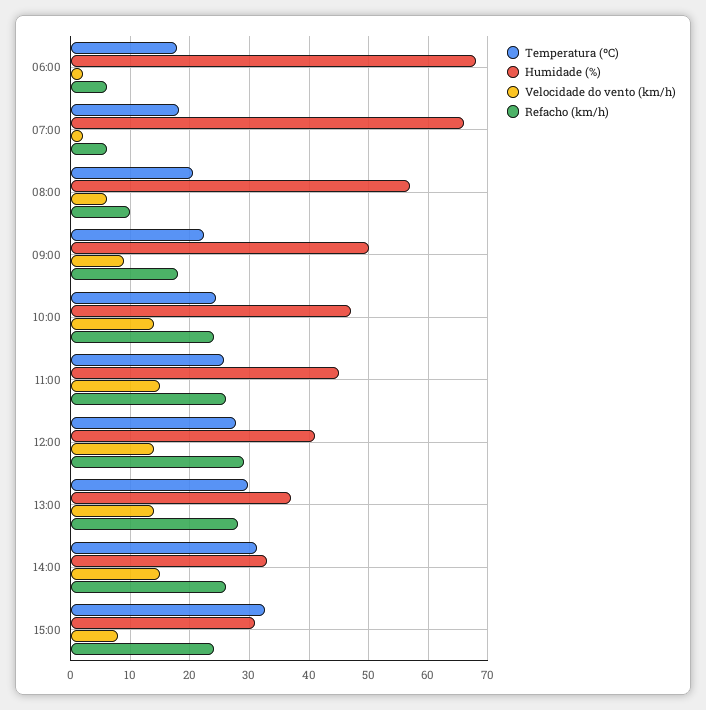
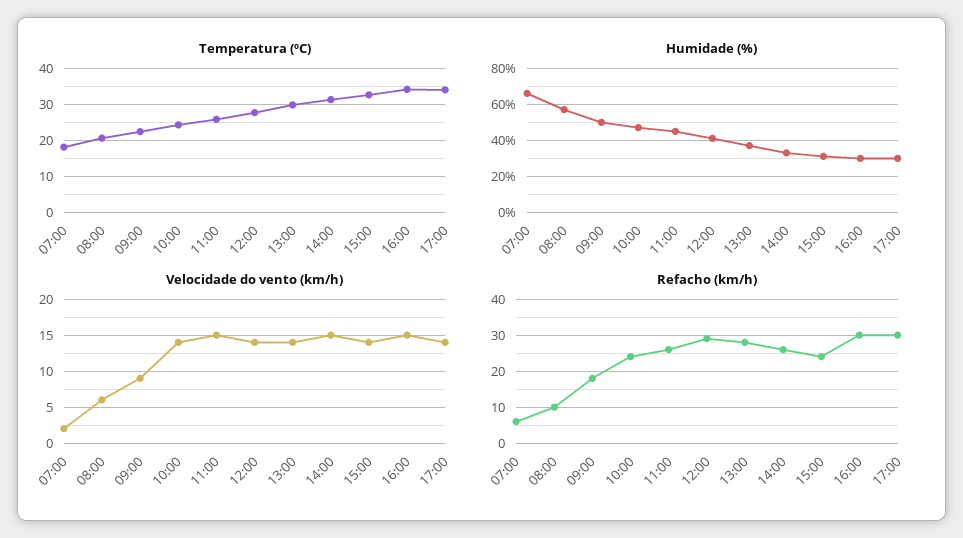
Temperatura (ºC), 06:00: 18 -> none
Humidade (%), 06:00: 68 -> none
Velocidade do vento (km/h), 06:00: 2 -> none
Refacho (km/h), 06:00: 6 -> none
Velocidade do vento (km/h), 15:00: 8 -> 14
Temperatura (ºC), 16:00: none -> 34
Temperatura (ºC), 17:00: none -> 34
Humidade (%), 16:00: none -> 30
Humidade (%), 17:00: none -> 30
Velocidade do vento (km/h), 16:00: none -> 15
Velocidade do vento (km/h), 17:00: none -> 14
Refacho (km/h), 16:00: none -> 30
Refacho (km/h), 17:00: none -> 30

